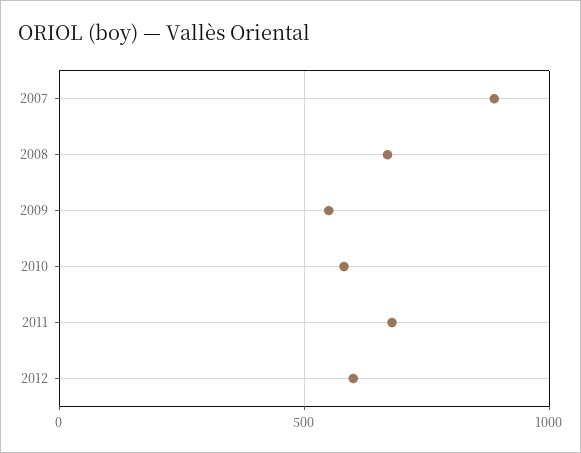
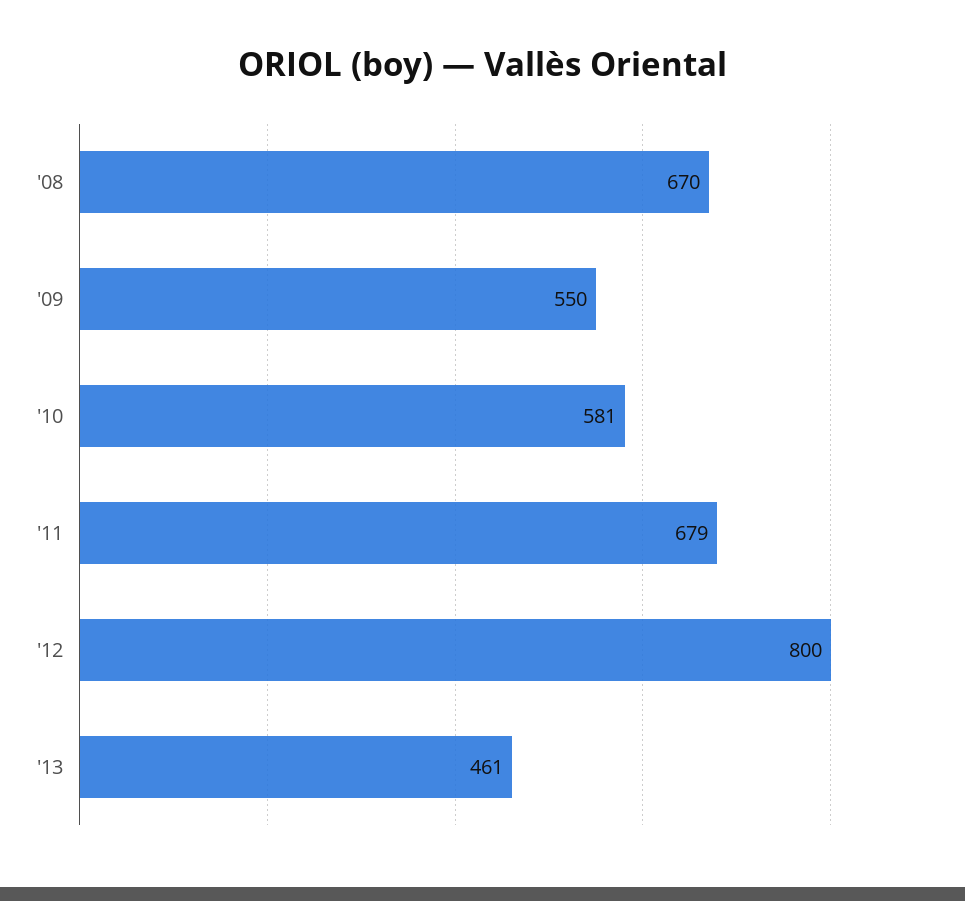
2007: 900 -> none
2012: 600 -> 800
'13: none -> 461

